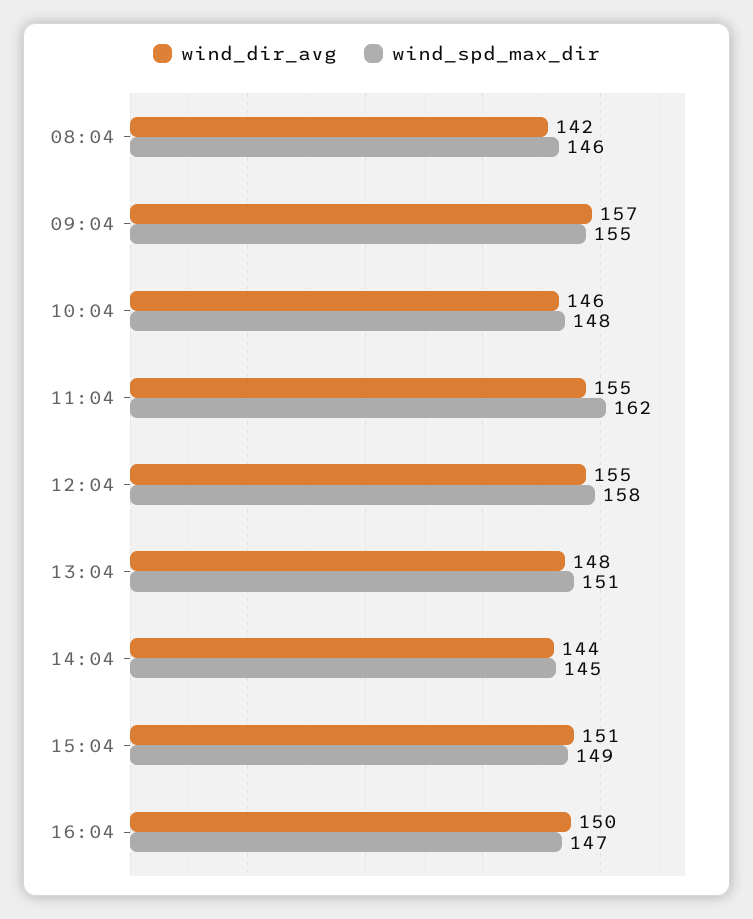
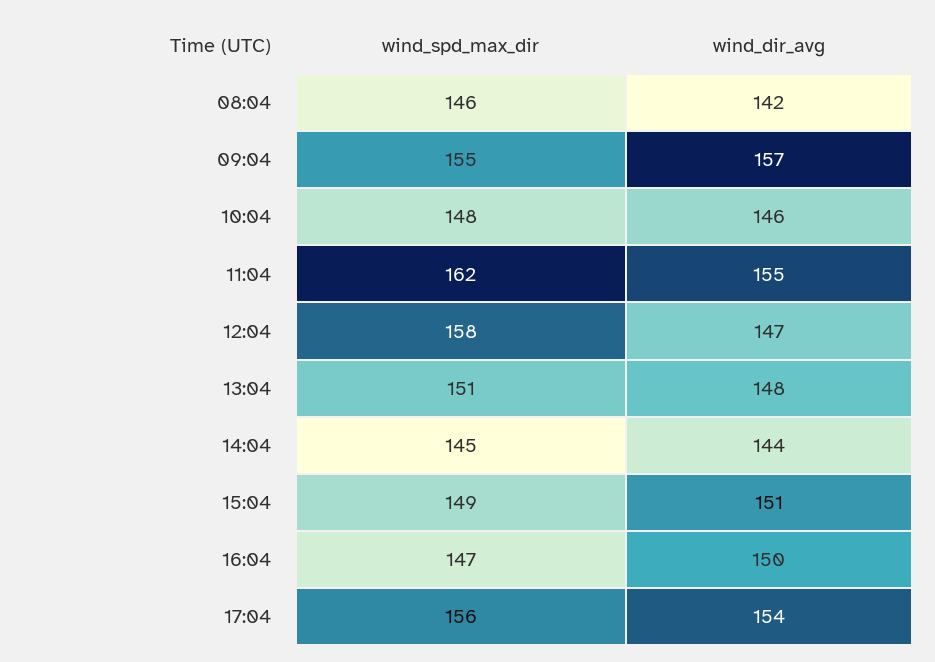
wind_dir_avg, 12:04: 155 -> 147
wind_spd_max_dir, 17:04: none -> 156
wind_dir_avg, 17:04: none -> 154

